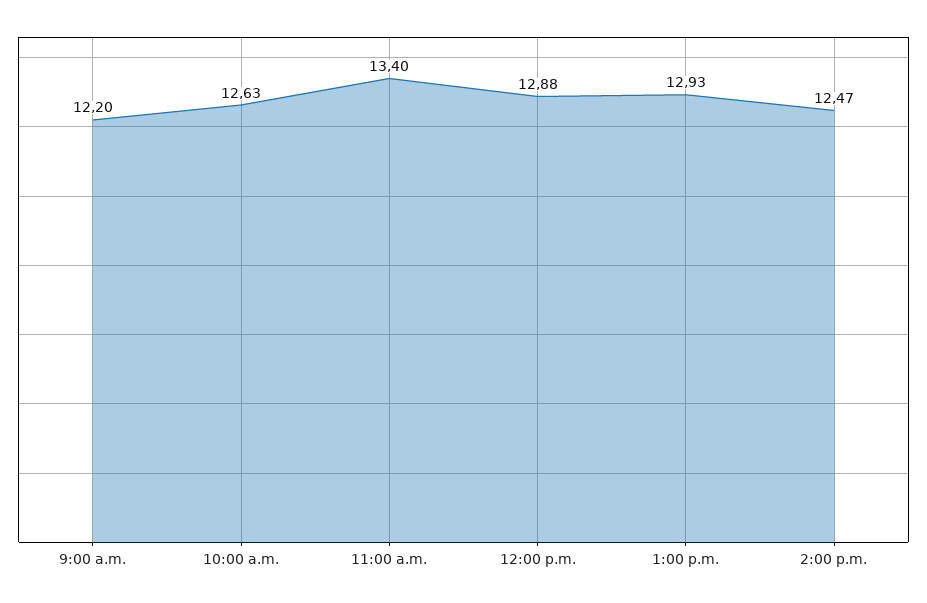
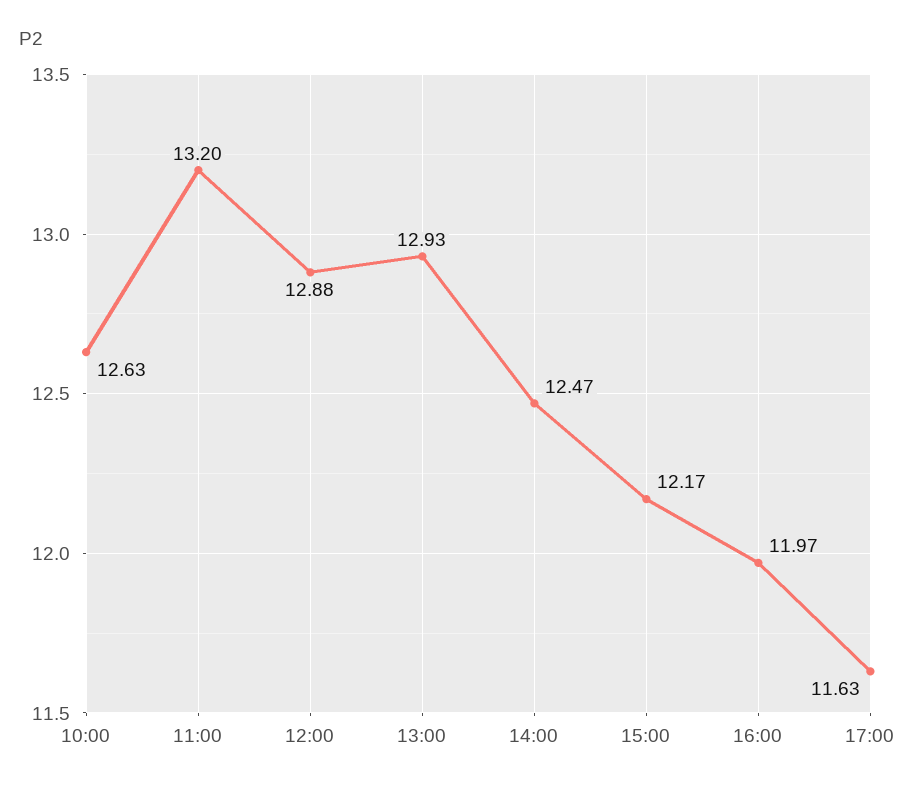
9:00 a.m.: 12.2 -> none
11:00 a.m.: 13.4 -> 13.2
15:00: none -> 12.17
16:00: none -> 11.97
17:00: none -> 11.63

